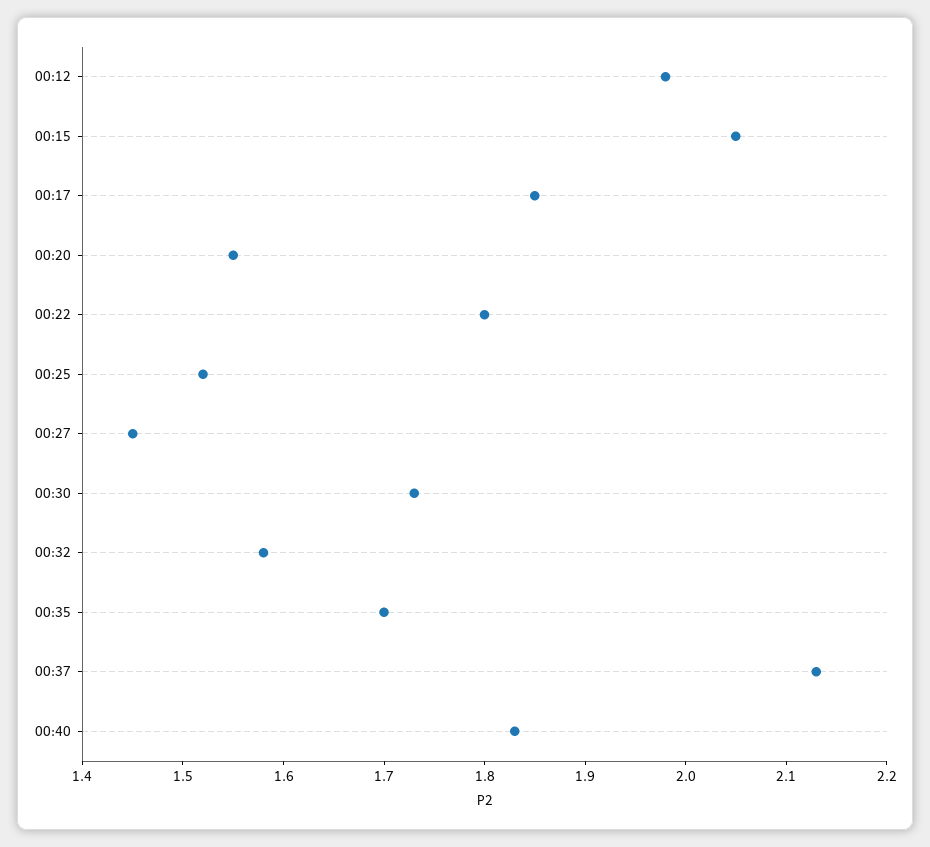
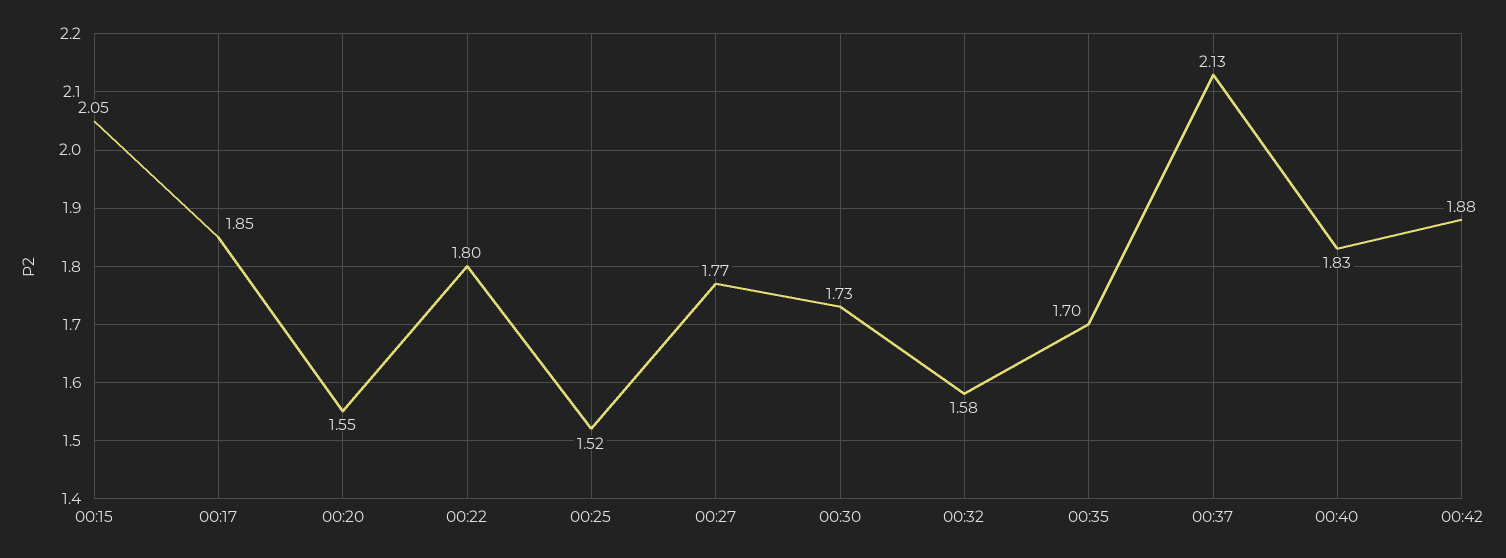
00:12: 1.98 -> none
00:27: 1.45 -> 1.77
00:42: none -> 1.88

